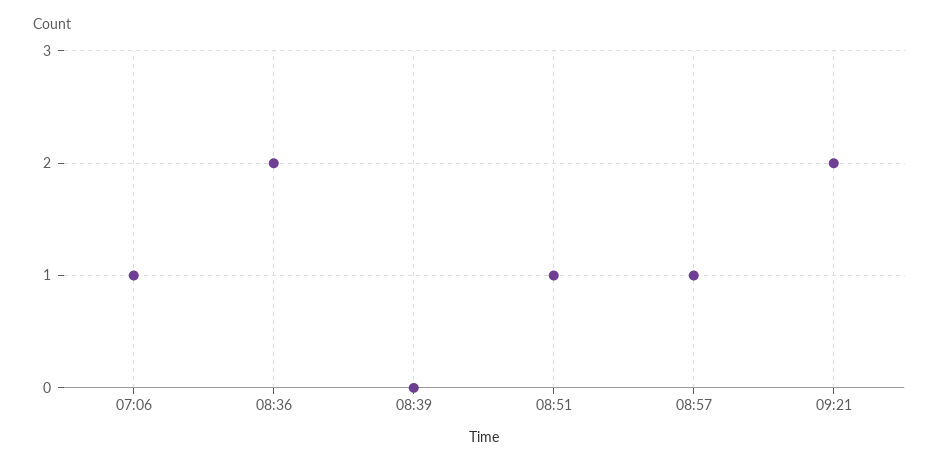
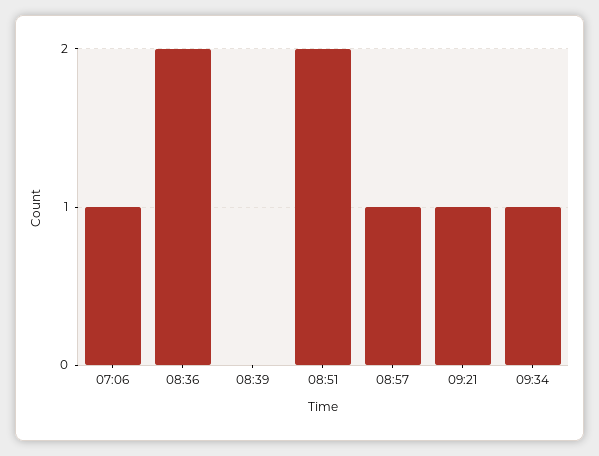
08:51: 1 -> 2
09:21: 2 -> 1
09:34: none -> 1

